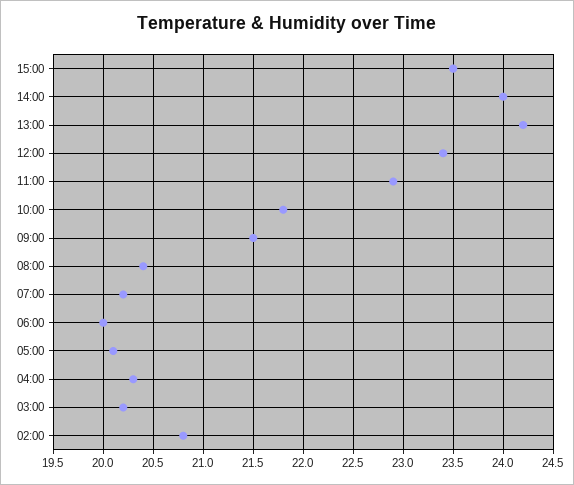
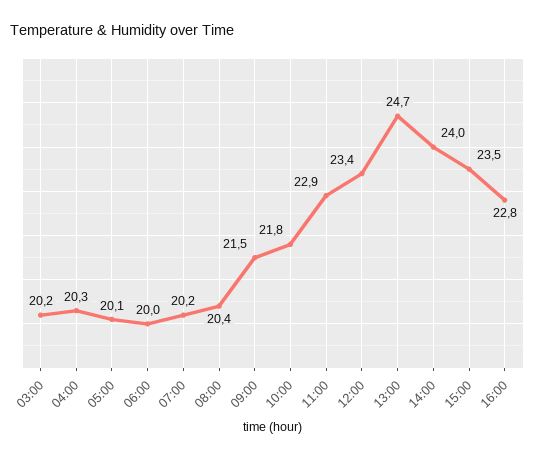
13:00: 24.2 -> 24.7
02:00: 20.8 -> none
16:00: none -> 22.8

